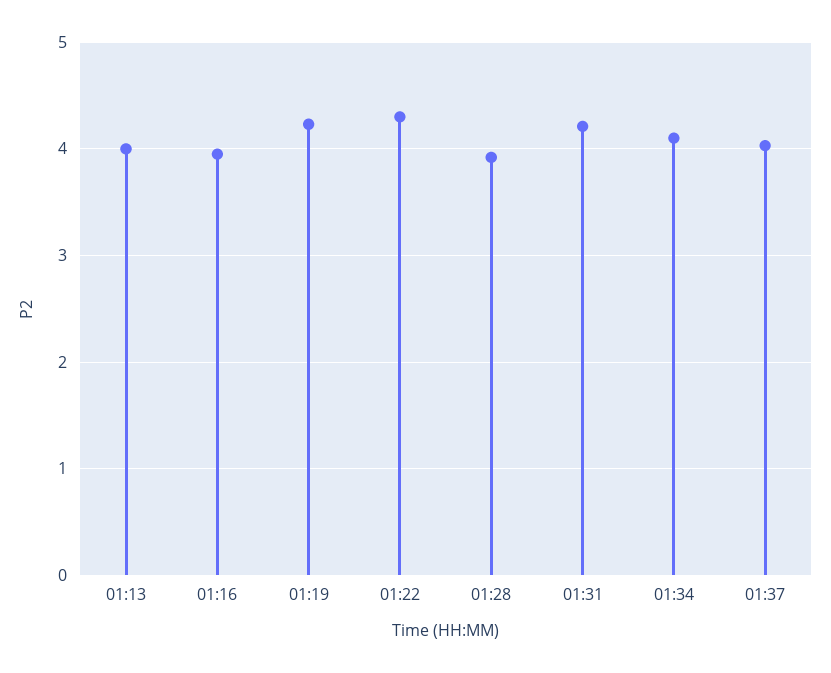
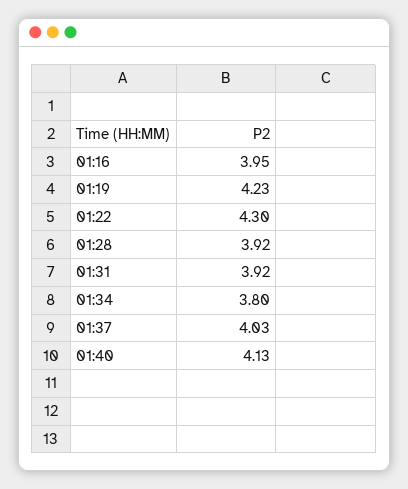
01:13: 4 -> none
01:31: 4.2 -> 3.92
01:34: 4.1 -> 3.8
01:40: none -> 4.13

